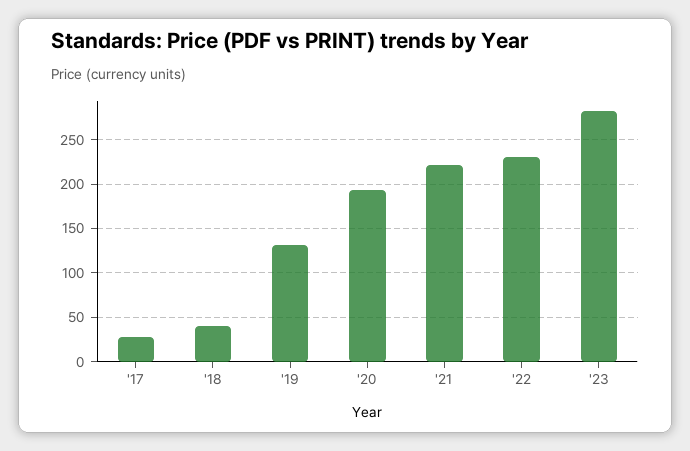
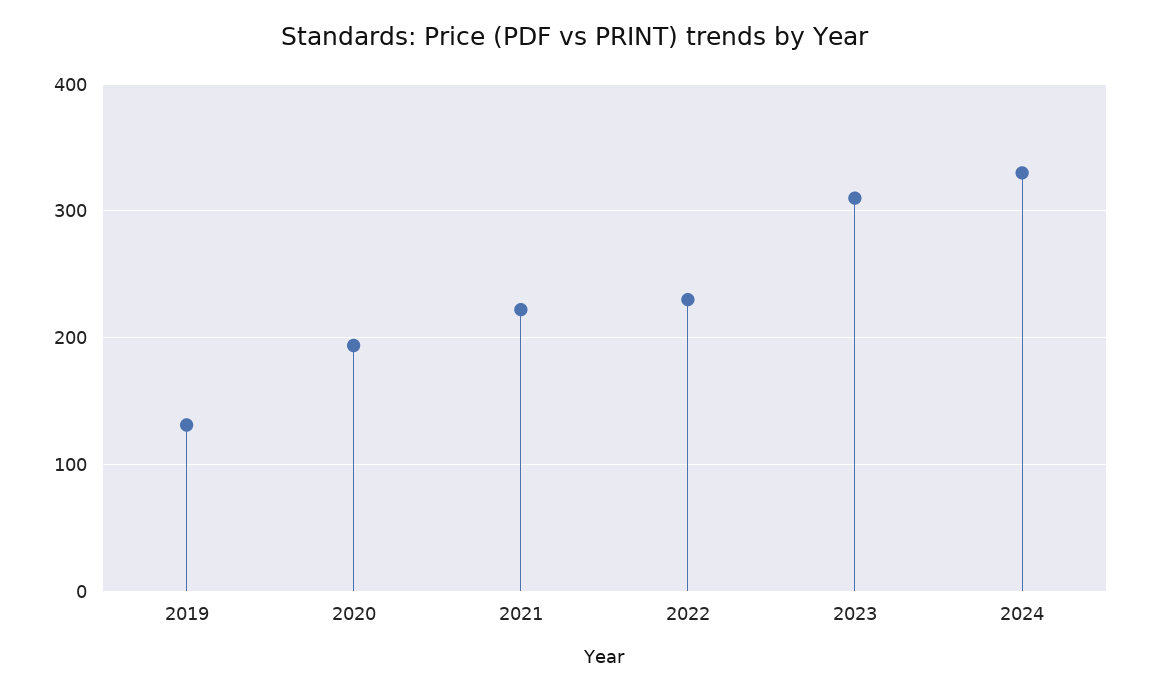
'17: 30 -> none
'18: 40 -> none
'23: 280 -> 310
2024: none -> 330

